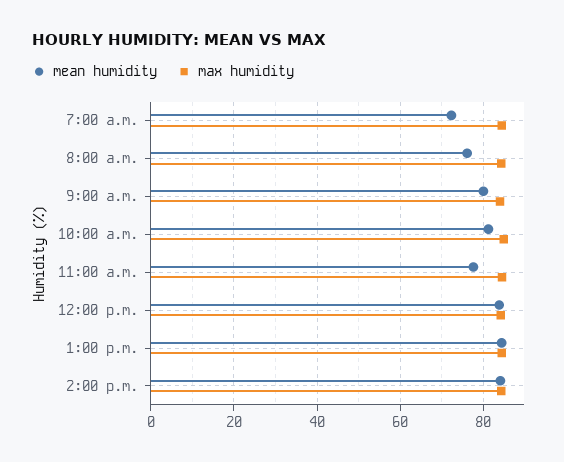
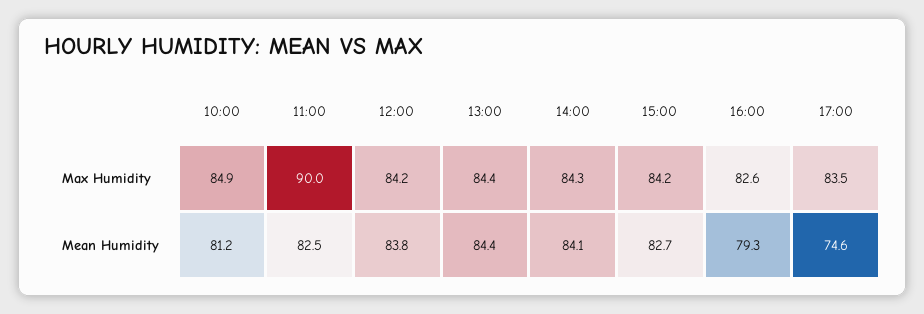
mean humidity, 7:00 a.m.: 72 -> none
max humidity, 7:00 a.m.: 84 -> none
mean humidity, 8:00 a.m.: 76 -> none
max humidity, 8:00 a.m.: 84 -> none
mean humidity, 9:00 a.m.: 80 -> none
max humidity, 9:00 a.m.: 84 -> none
mean humidity, 11:00 a.m.: 78 -> 82.5
max humidity, 11:00 a.m.: 84 -> 90
max humidity, 15:00: none -> 84.2
max humidity, 16:00: none -> 82.6
max humidity, 17:00: none -> 83.5
mean humidity, 15:00: none -> 82.7
mean humidity, 16:00: none -> 79.3
mean humidity, 17:00: none -> 74.6

